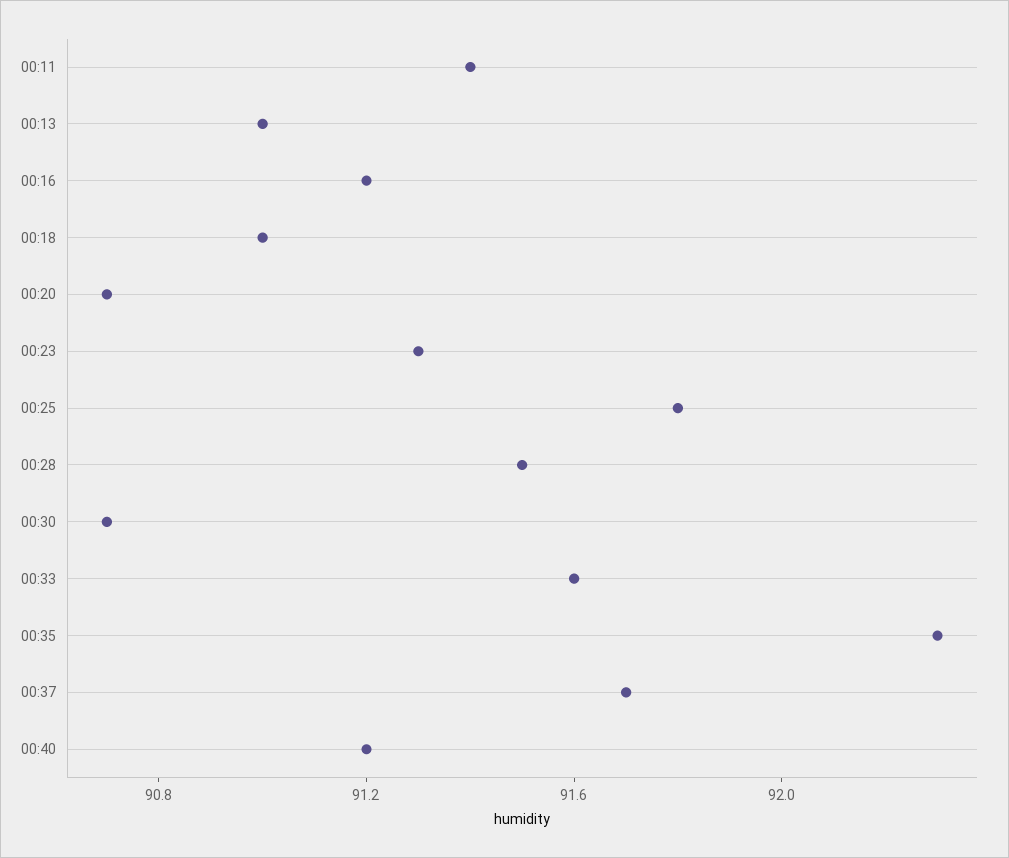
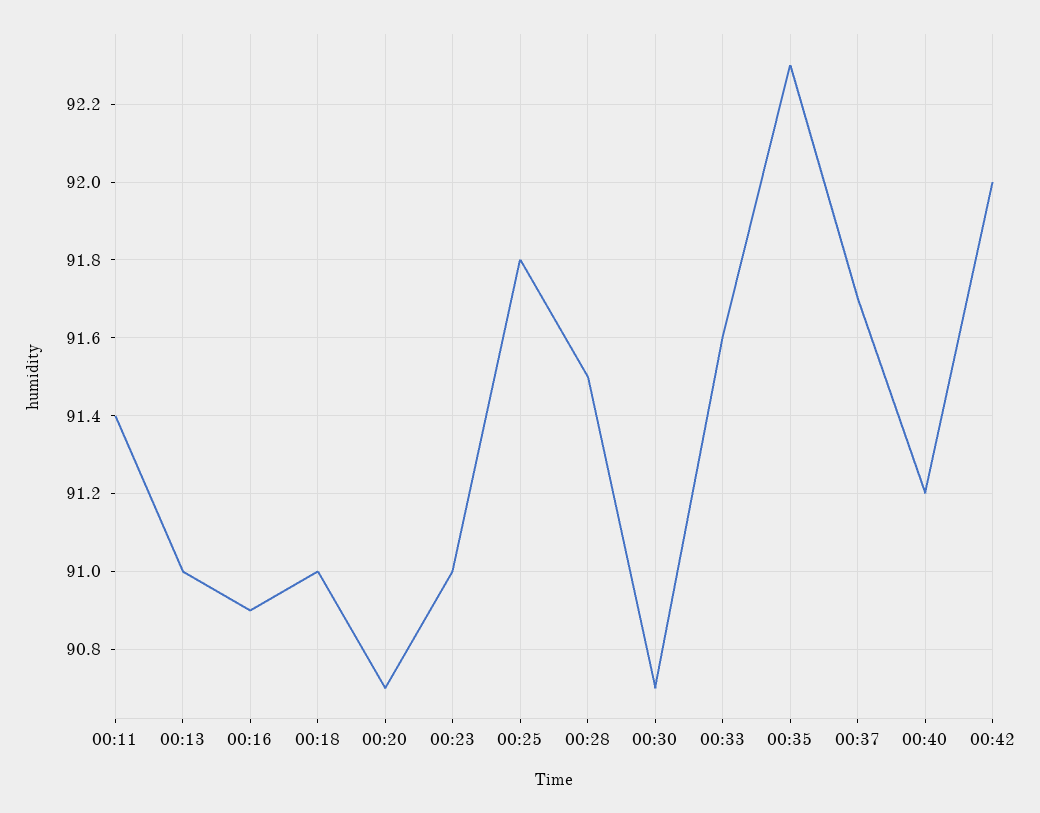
00:16: 91.2 -> 90.9
00:23: 91.3 -> 91
00:42: none -> 92

